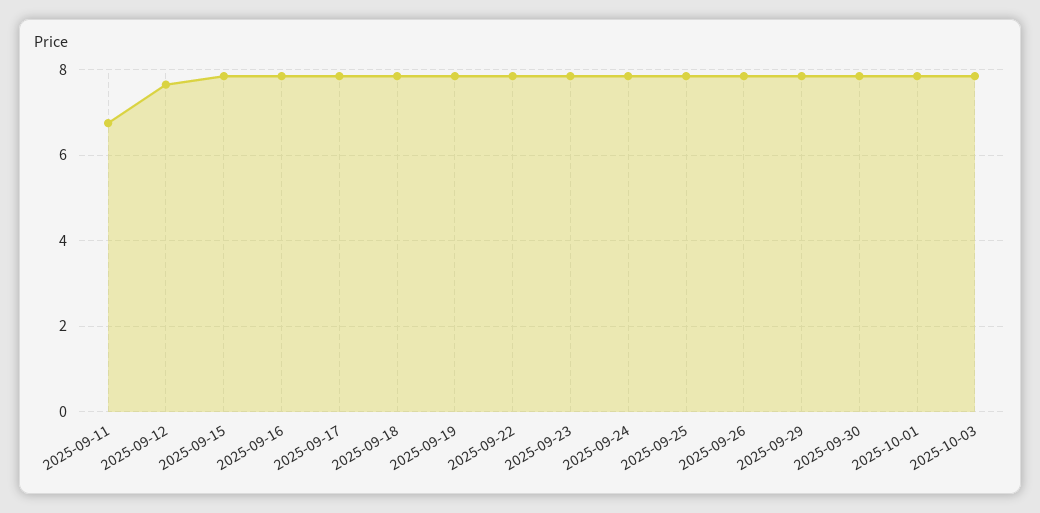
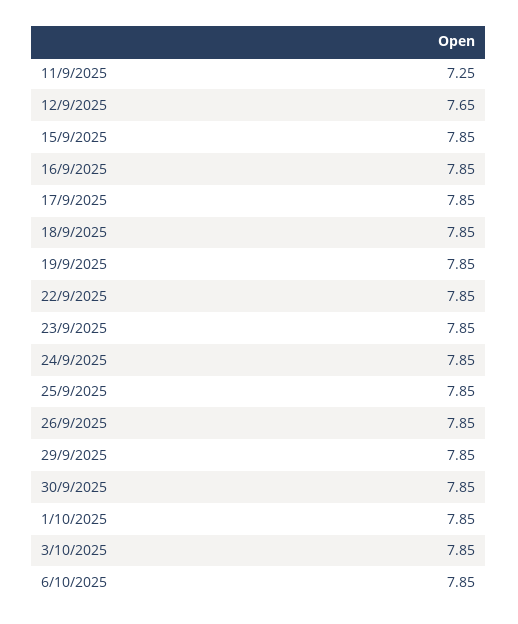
2025-09-11: 6.8 -> 7.25
6/10/2025: none -> 7.85

